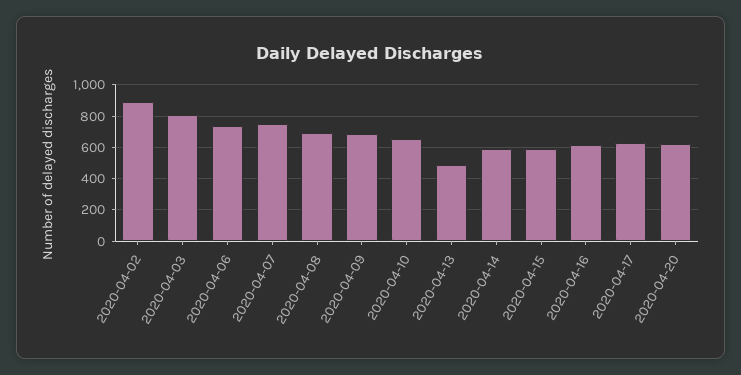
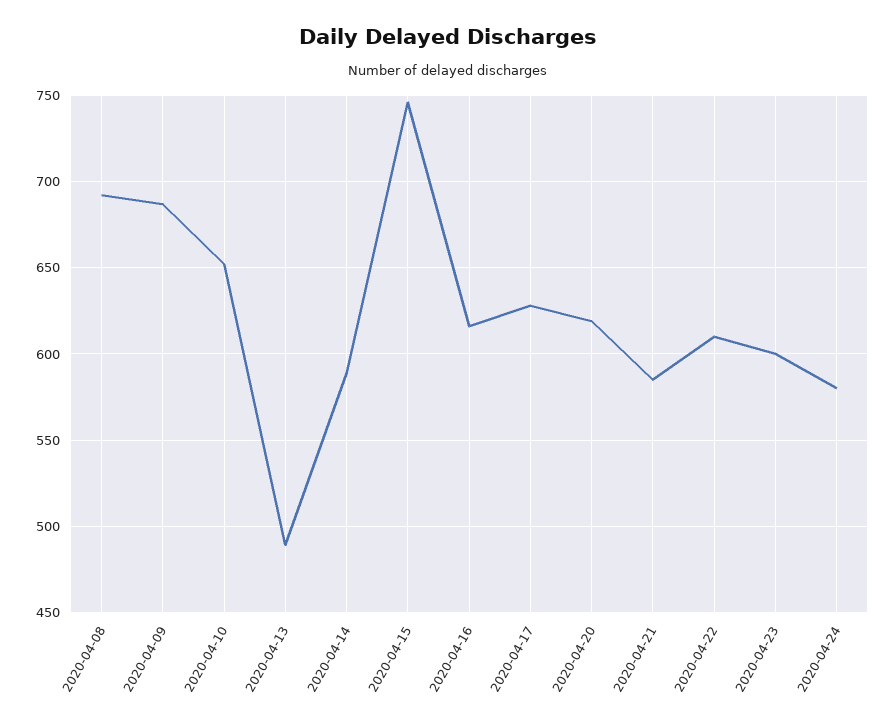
2020-04-02: 900 -> none
2020-04-03: 800 -> none
2020-04-06: 750 -> none
2020-04-07: 750 -> none
2020-04-15: 600 -> 745
2020-04-21: none -> 585
2020-04-22: none -> 610
2020-04-23: none -> 600
2020-04-24: none -> 580

